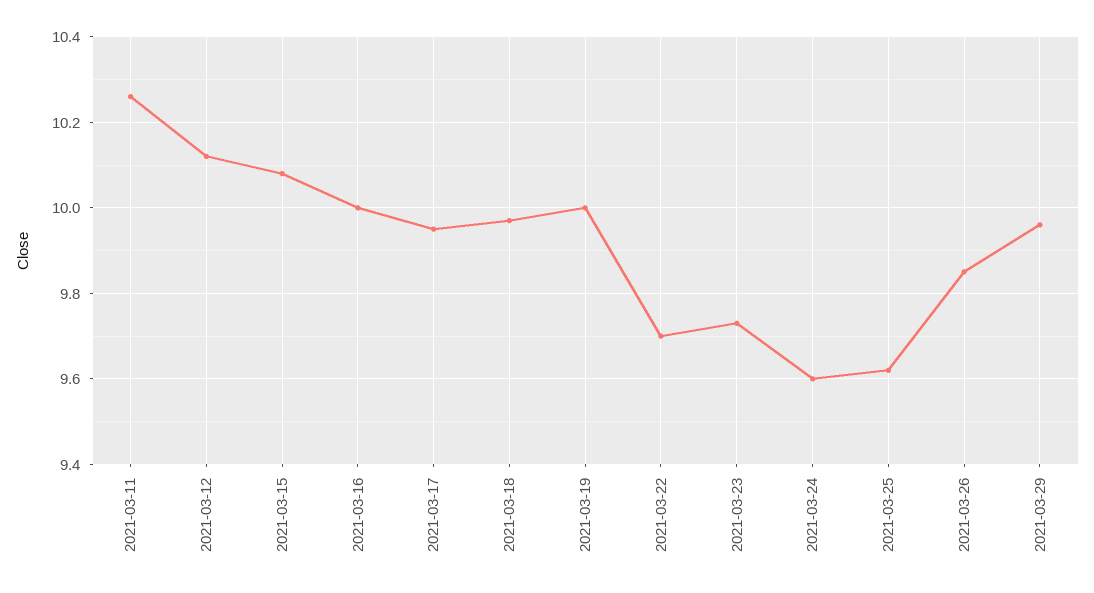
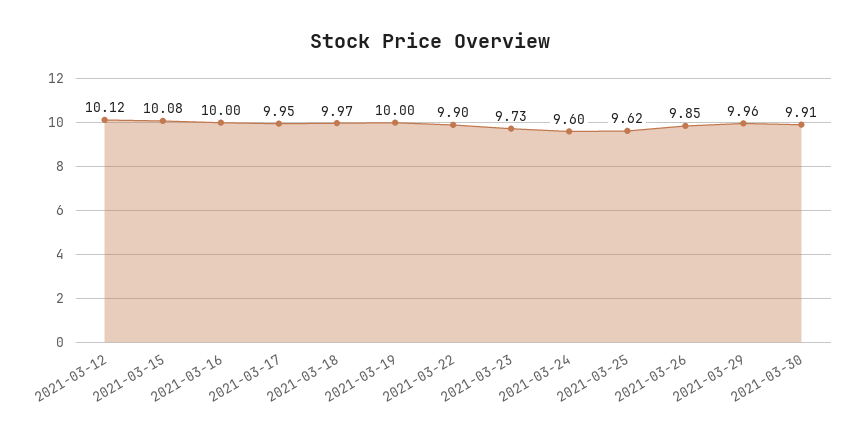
2021-03-11: 10.25 -> none
2021-03-22: 9.7 -> 9.9
2021-03-30: none -> 9.91

